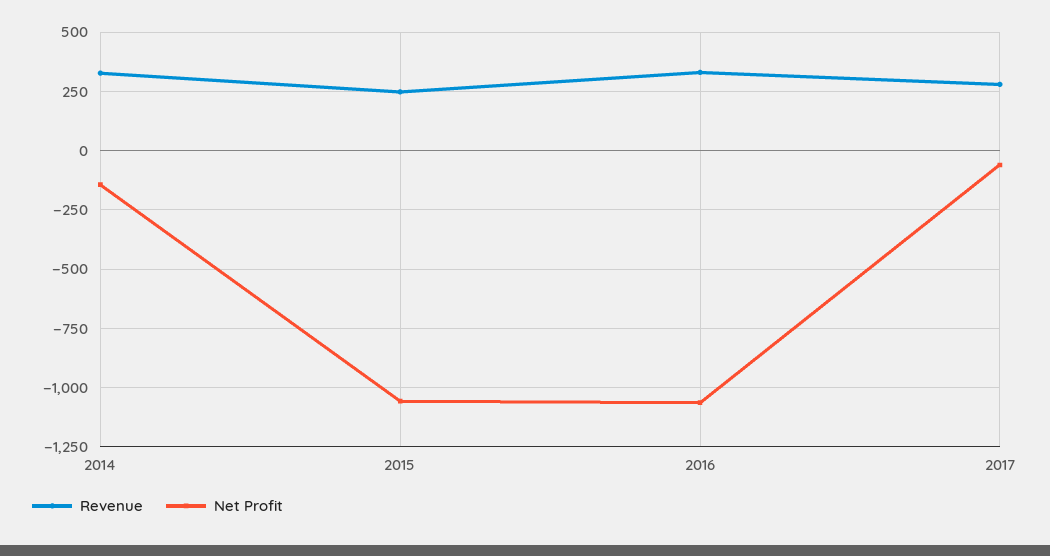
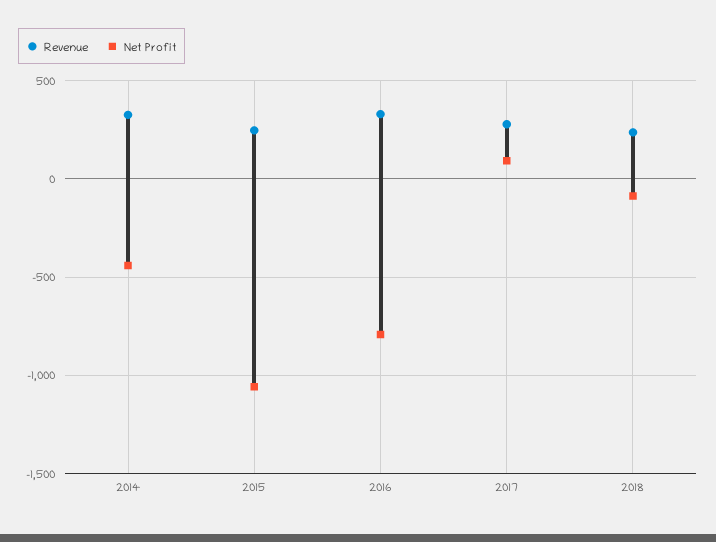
Net Profit, 2014: -150 -> -450
Net Profit, 2016: -1050 -> -800
Net Profit, 2017: -50 -> 100
Revenue, 2018: none -> 250
Net Profit, 2018: none -> -100

